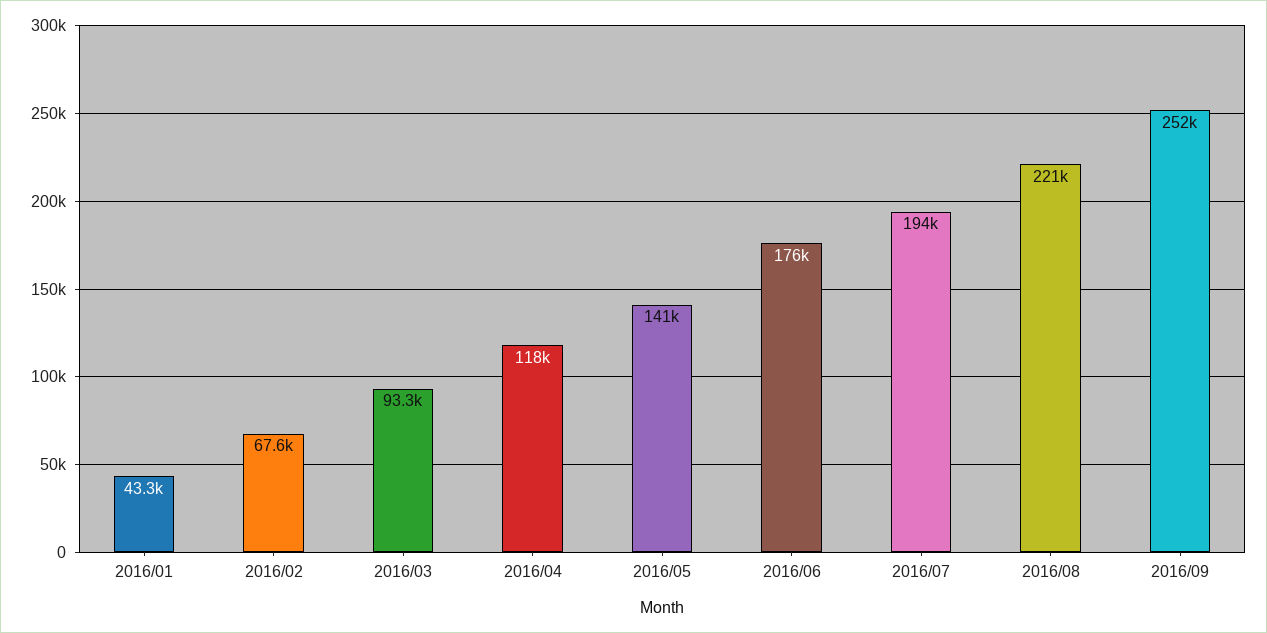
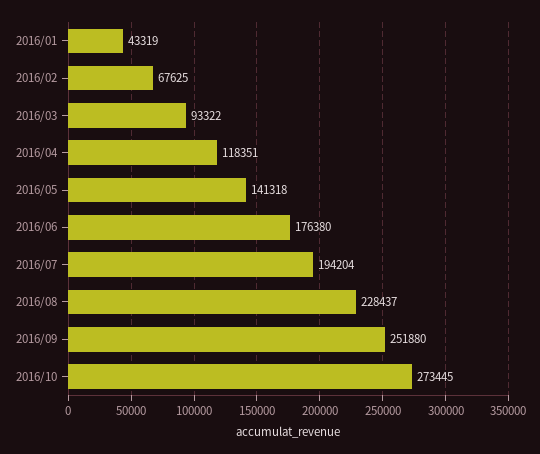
2016/08: 221000 -> 228437
2016/10: none -> 273445

